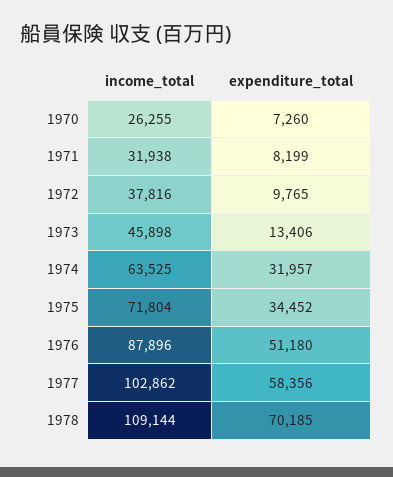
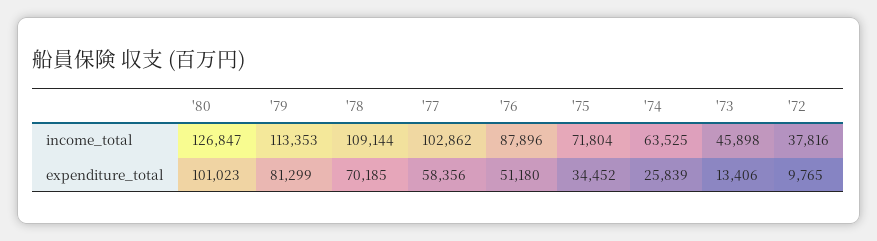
income_total, 1970: 26255 -> none
expenditure_total, 1970: 7260 -> none
income_total, 1971: 31938 -> none
expenditure_total, 1971: 8199 -> none
expenditure_total, 1974: 31957 -> 25839
income_total, '80: none -> 126847
income_total, '79: none -> 113353
expenditure_total, '80: none -> 101023
expenditure_total, '79: none -> 81299

